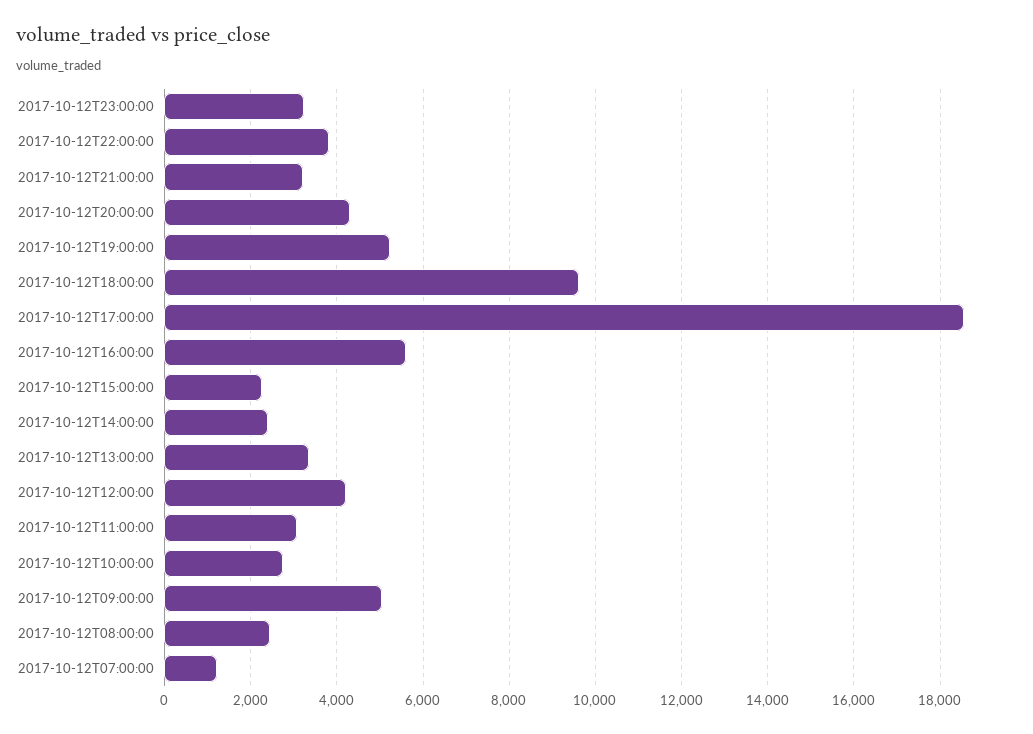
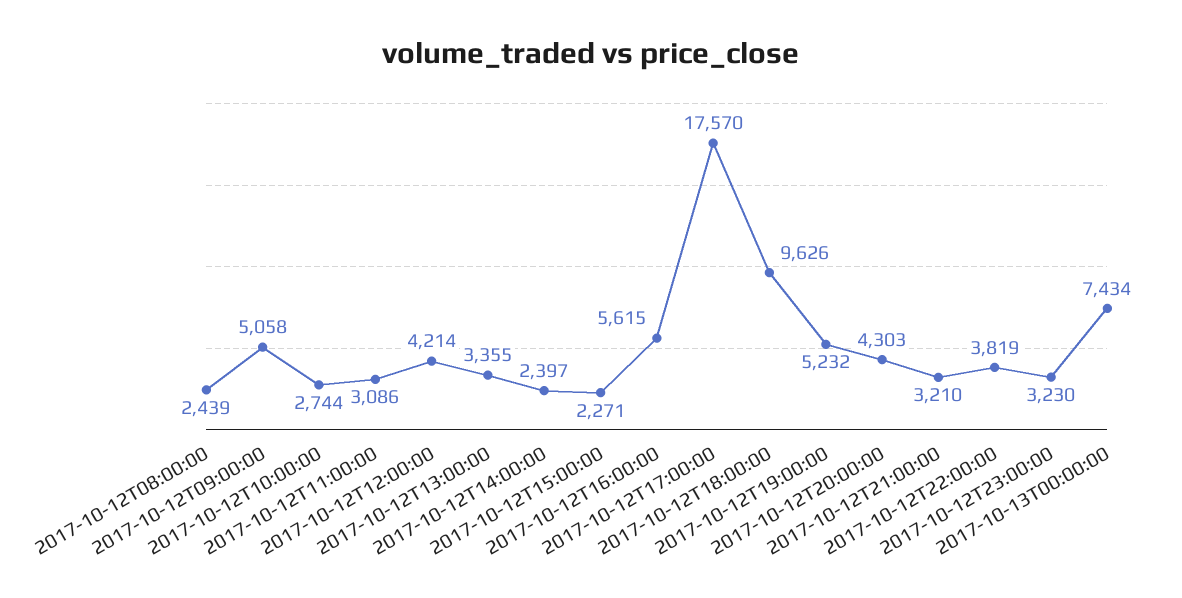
2017-10-12T17:00:00: 18600 -> 17570
2017-10-12T07:00:00: 1200 -> none
2017-10-13T00:00:00: none -> 7434

